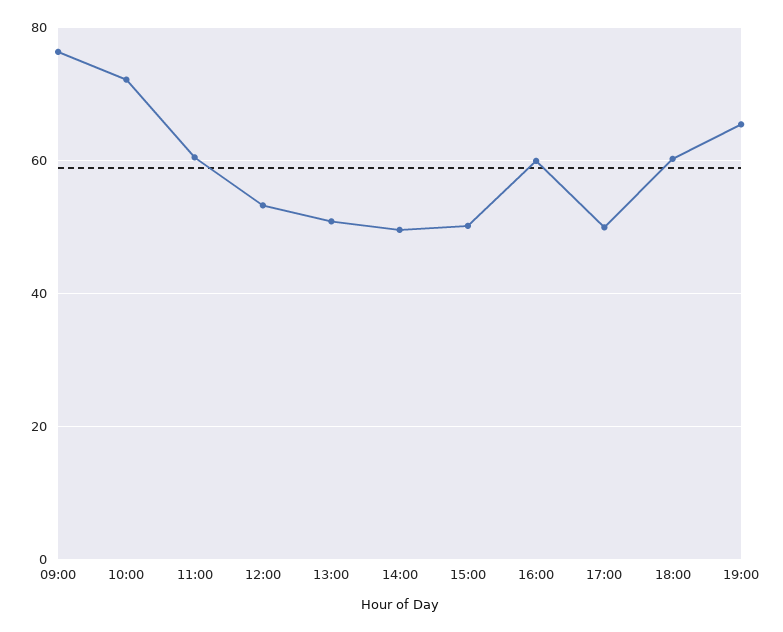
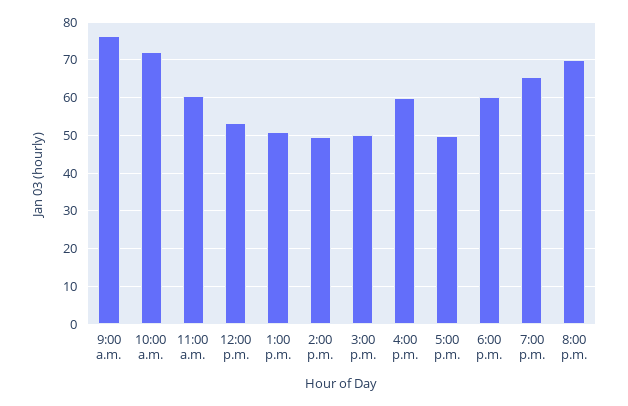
8:00 p.m.: none -> 70

